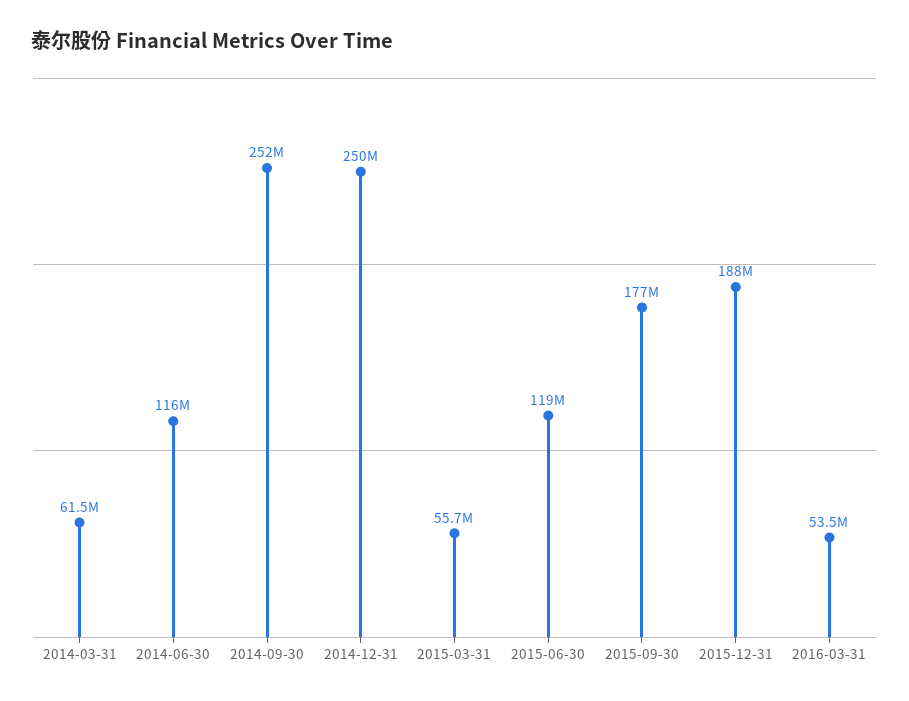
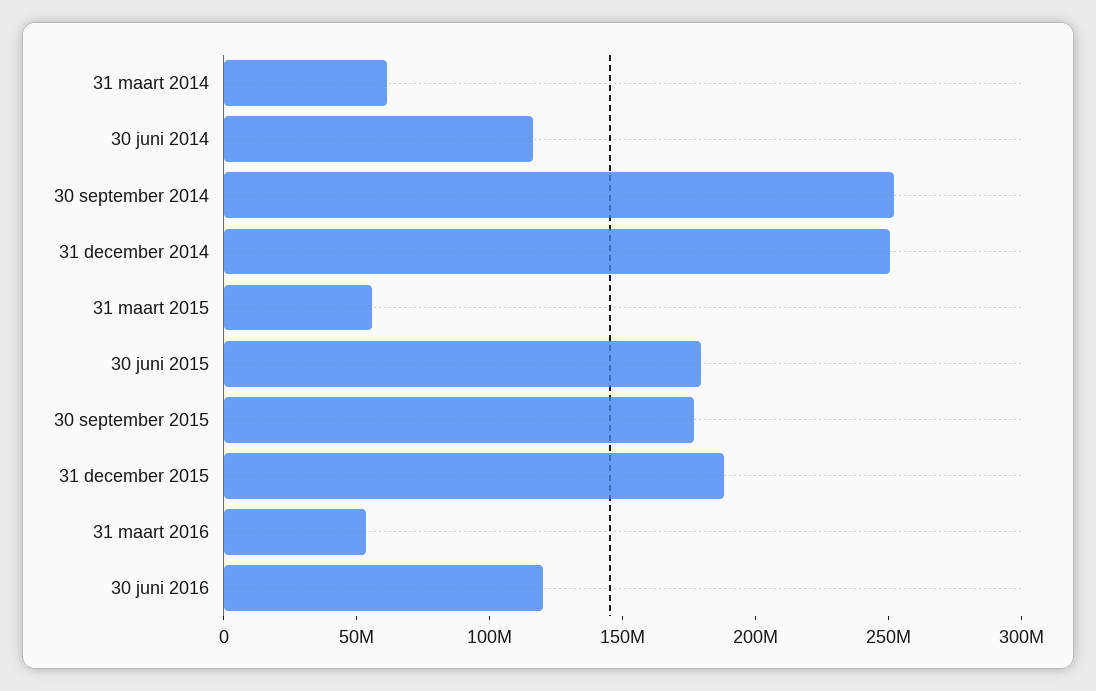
2015-06-30: 119000000 -> 180000000
30 juni 2016: none -> 120000000

